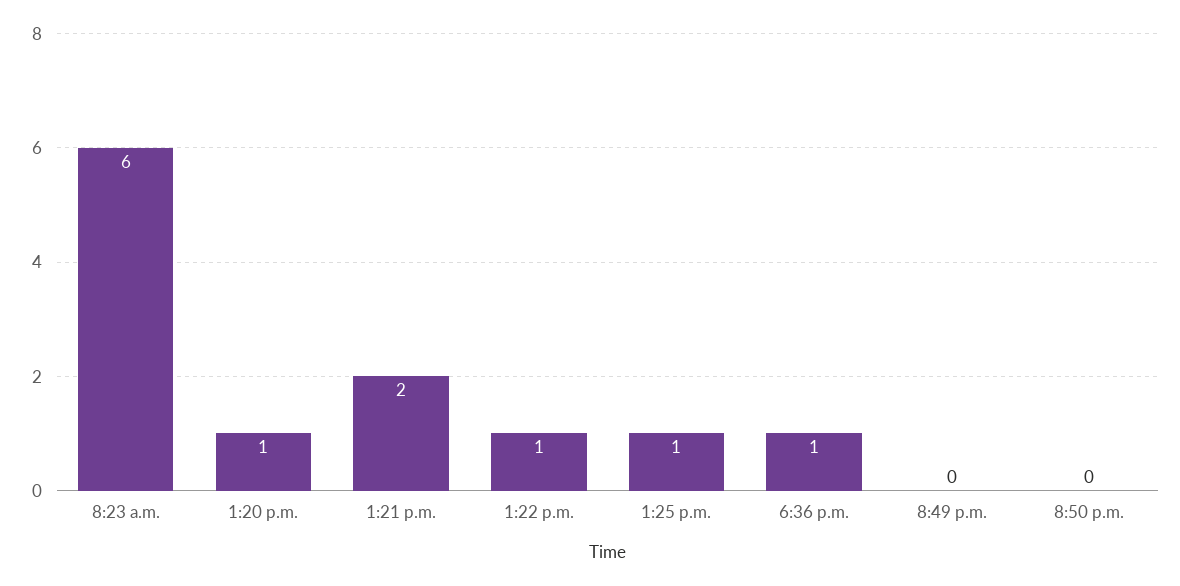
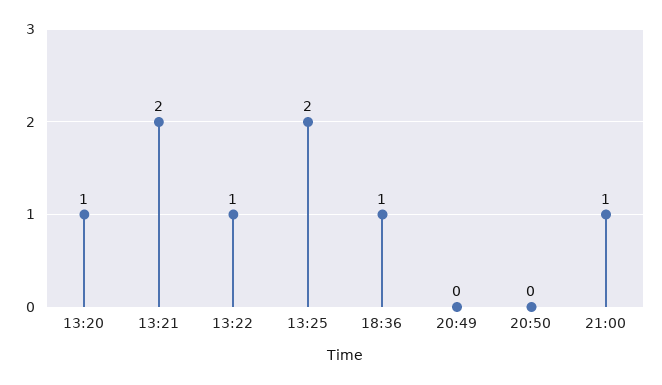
8:23 a.m.: 6 -> none
1:25 p.m.: 1 -> 2
21:00: none -> 1

